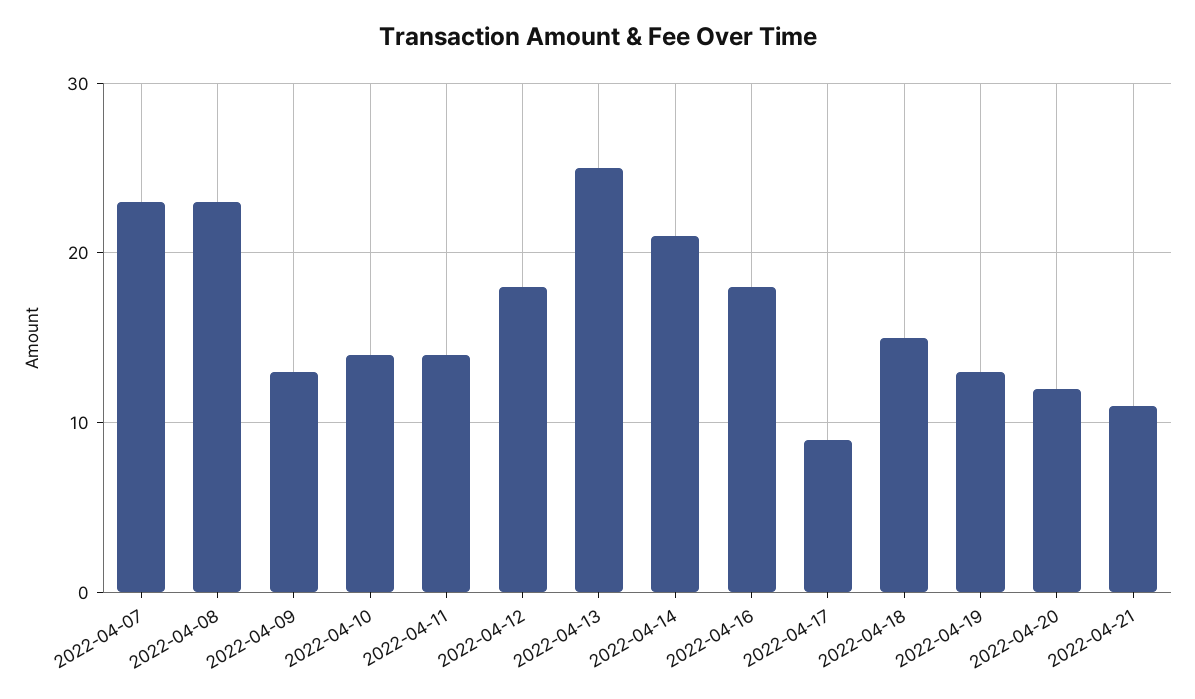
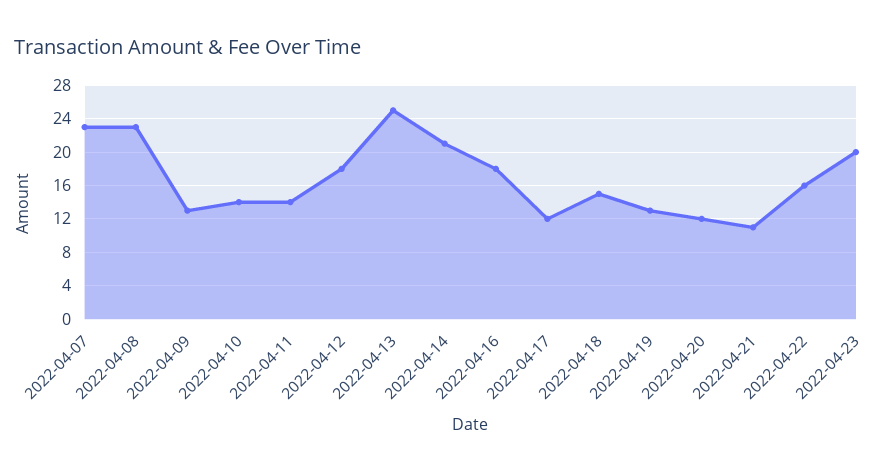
2022-04-17: 9 -> 12
2022-04-22: none -> 16
2022-04-23: none -> 20

